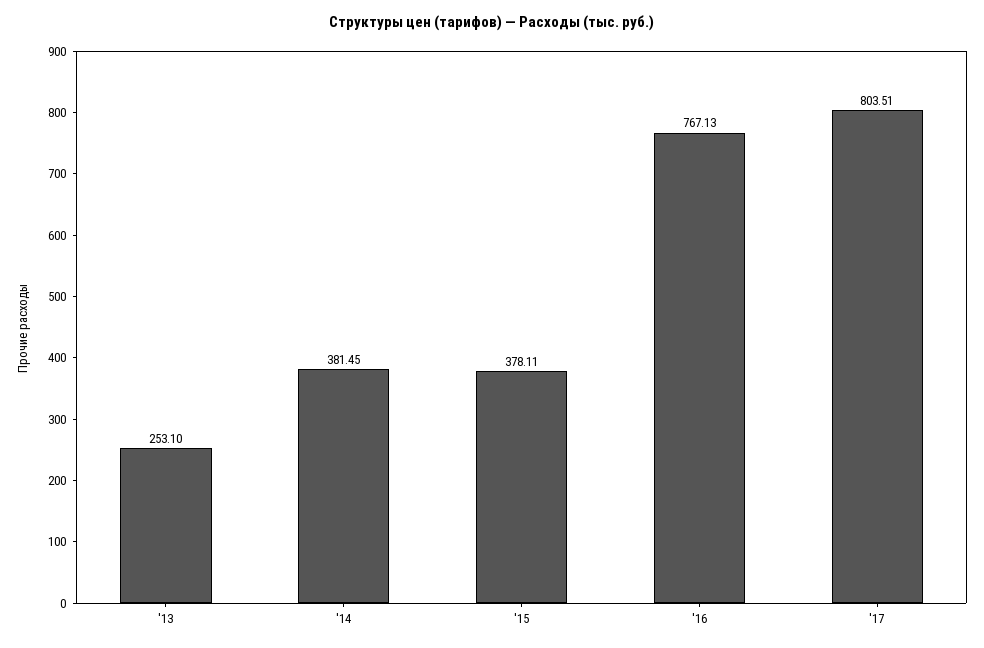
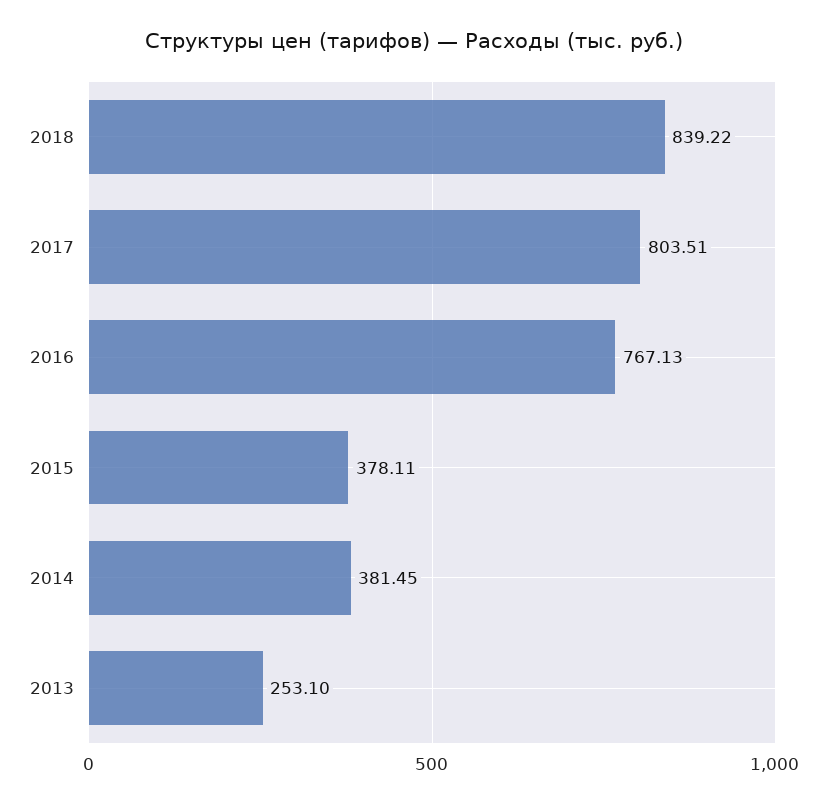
2018: none -> 839.22

